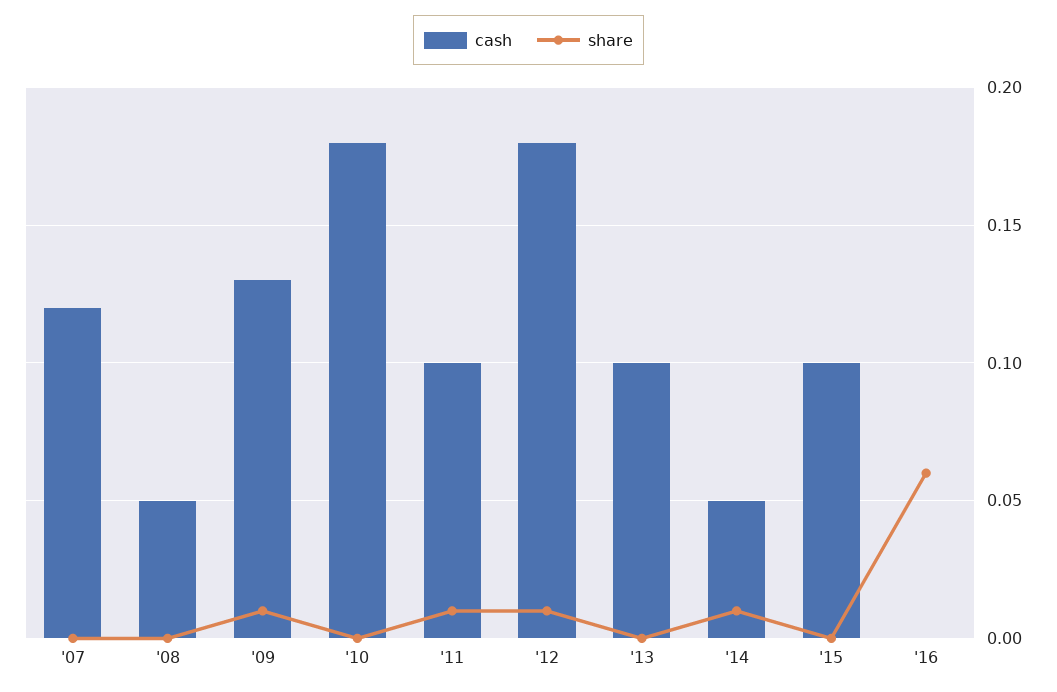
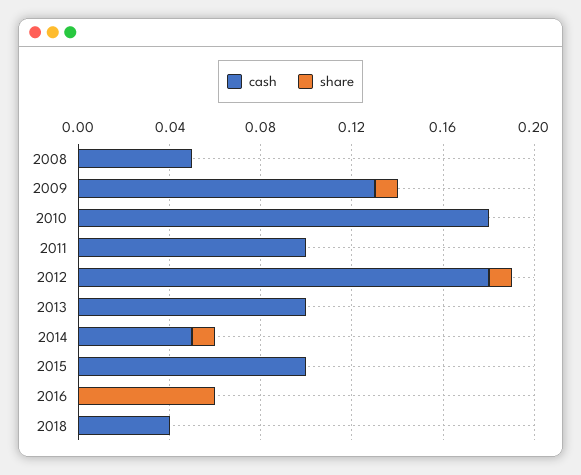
cash, '07: 0.12 -> none
share, '07: 0 -> none
share, '11: 0.01 -> 0
cash, 2018: none -> 0.04
share, 2018: none -> 0

